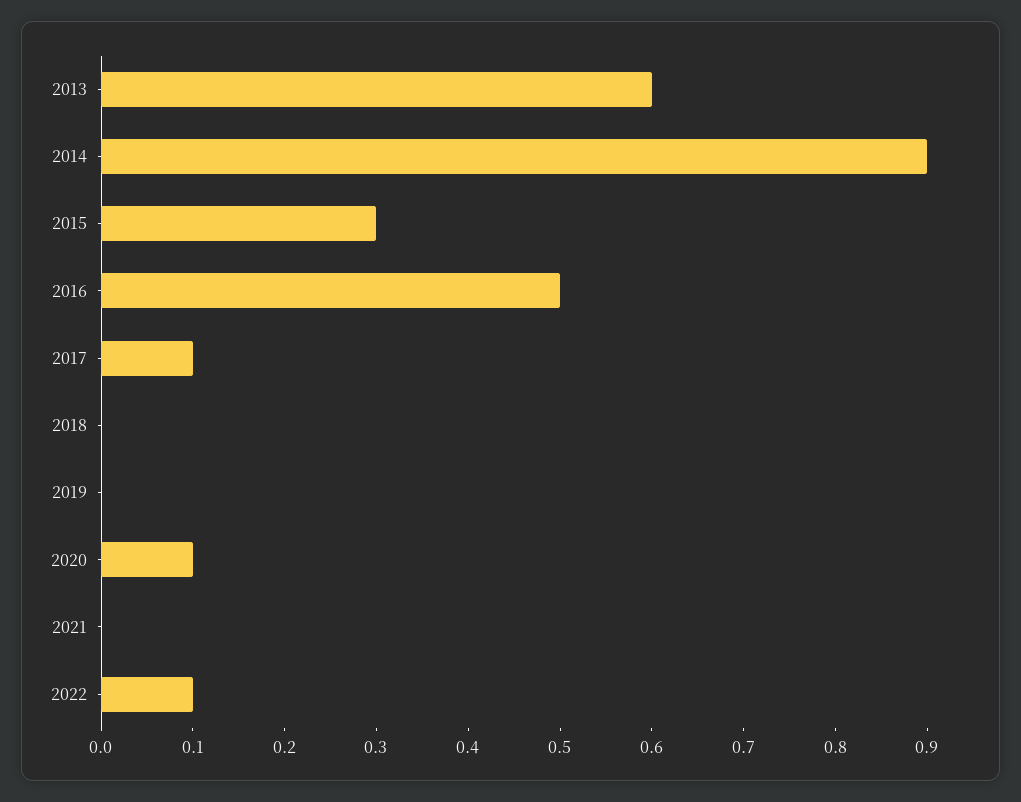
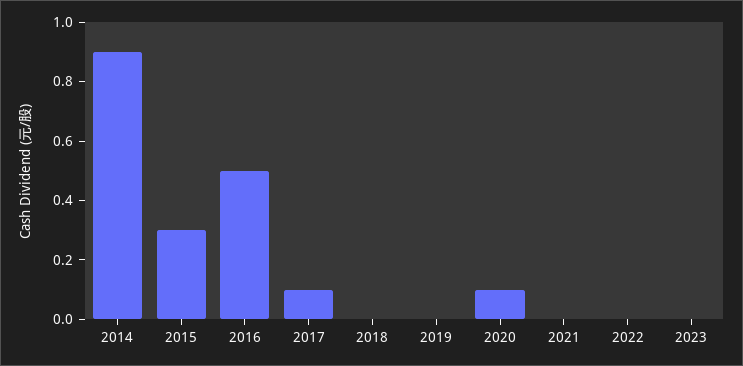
2013: 0.6 -> none
2022: 0.1 -> 0
2023: none -> 0

